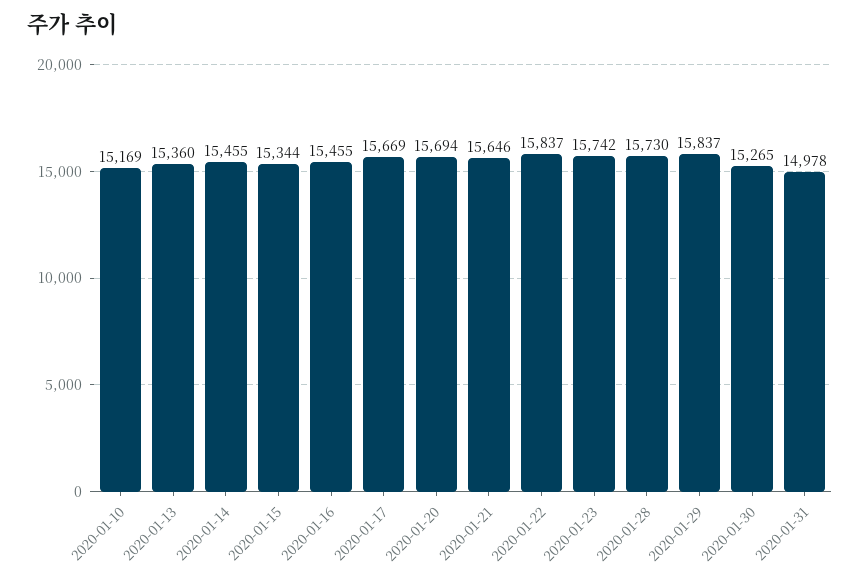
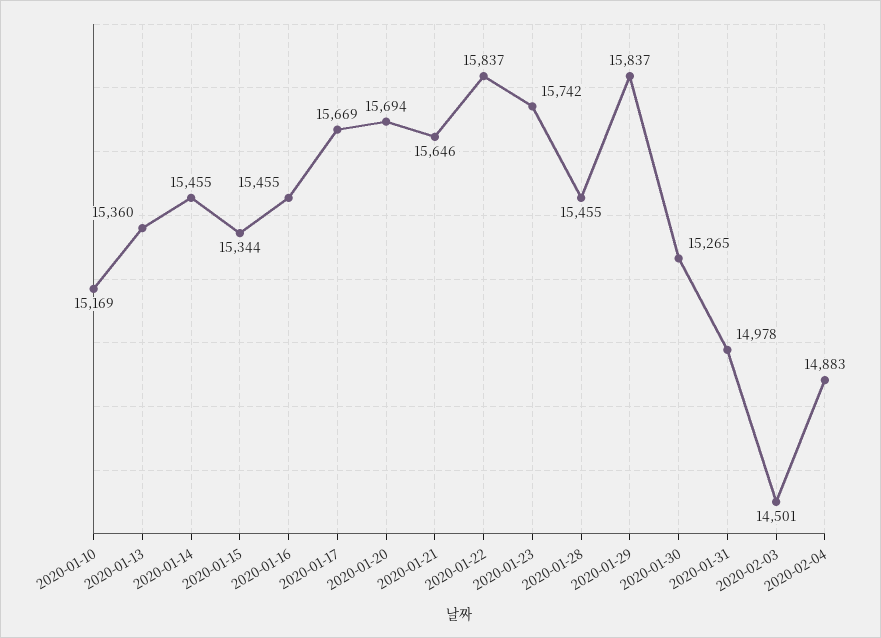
2020-01-28: 15730 -> 15455
2020-02-03: none -> 14501
2020-02-04: none -> 14883

